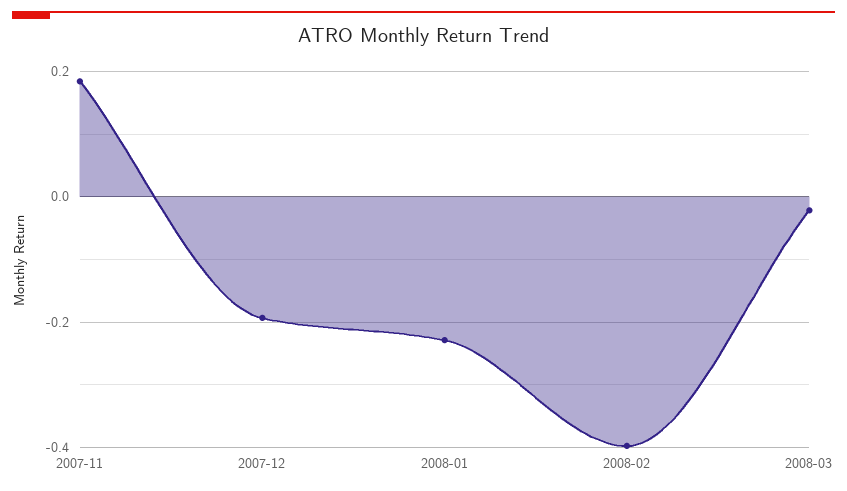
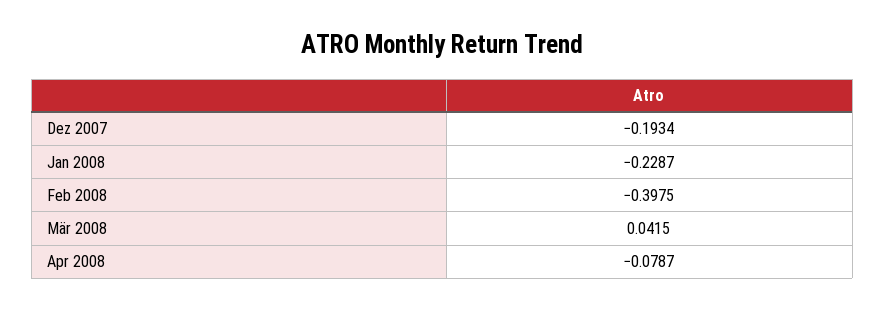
2007-11: 0.18 -> none
2008-03: -0.02 -> 0.0415
Apr 2008: none -> -0.0787

